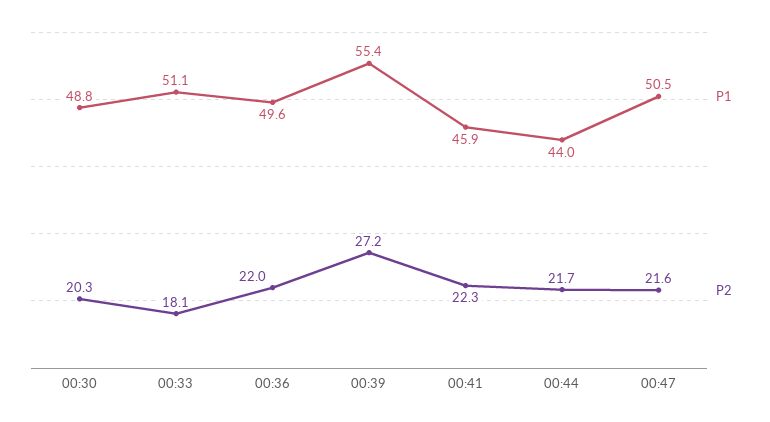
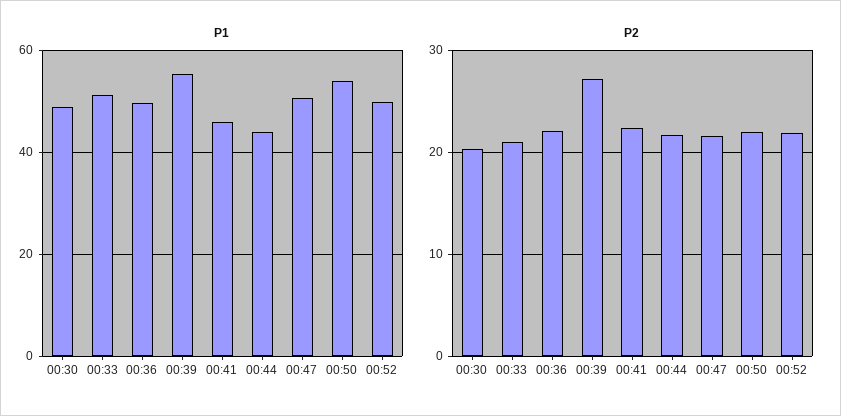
P2, 00:33: 18.1 -> 21
P1, 00:50: none -> 54
P1, 00:52: none -> 50
P2, 00:50: none -> 22
P2, 00:52: none -> 22

